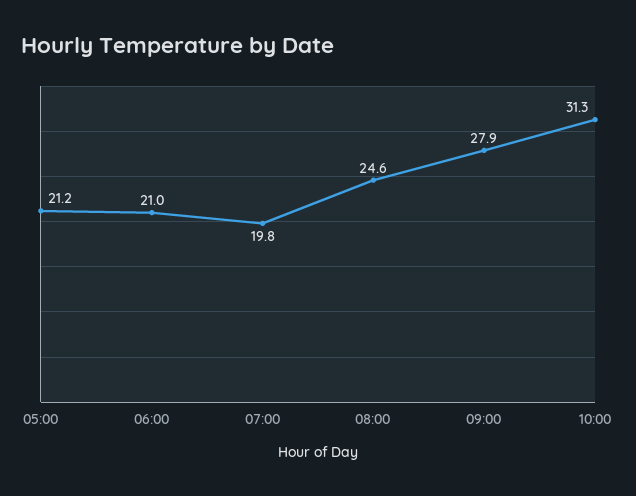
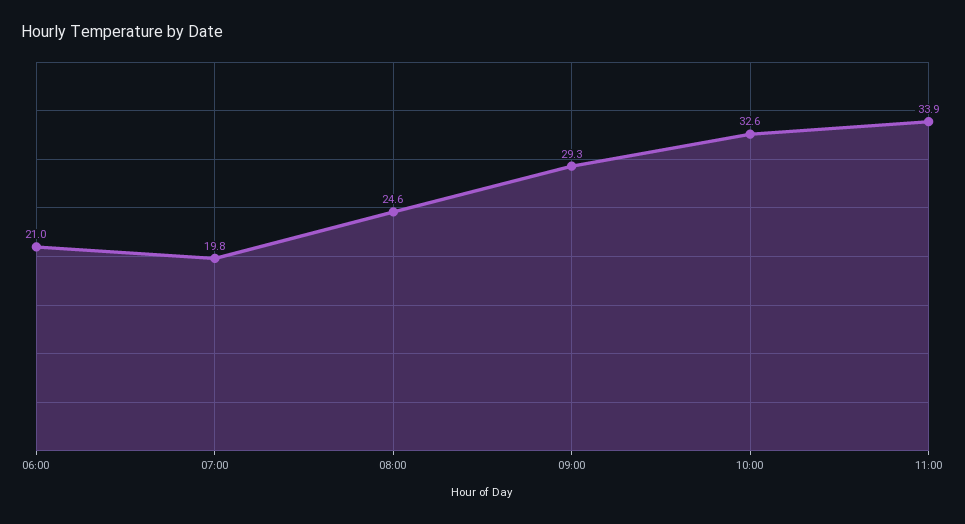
05:00: 21.2 -> none
09:00: 27.9 -> 29.3
10:00: 31.3 -> 32.6
11:00: none -> 33.9

